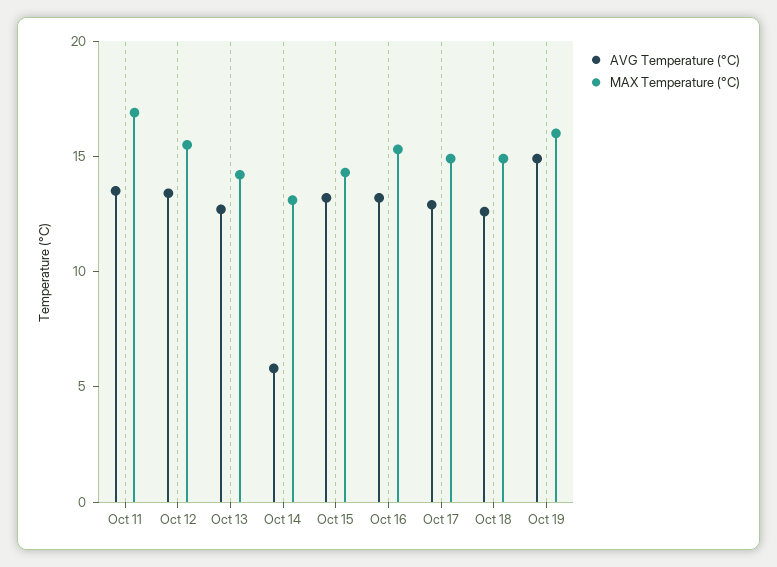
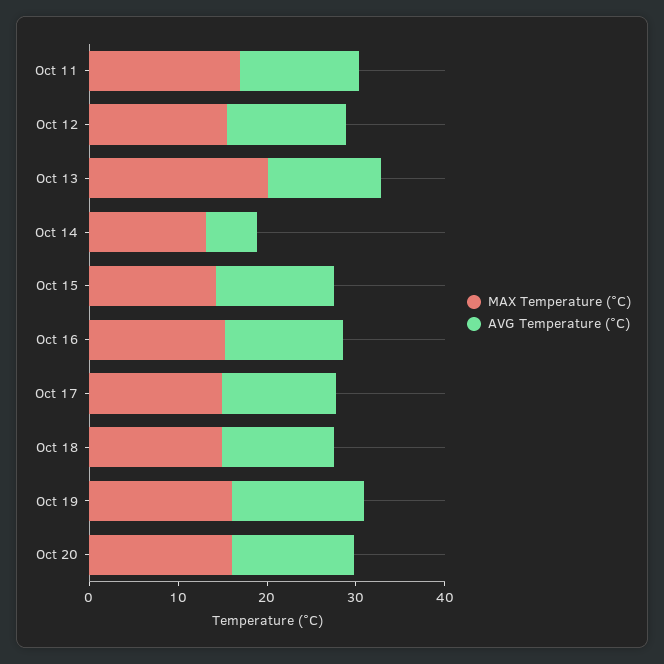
MAX Temperature (°C), Oct 13: 14 -> 20
MAX Temperature (°C), Oct 20: none -> 16
AVG Temperature (°C), Oct 20: none -> 14

